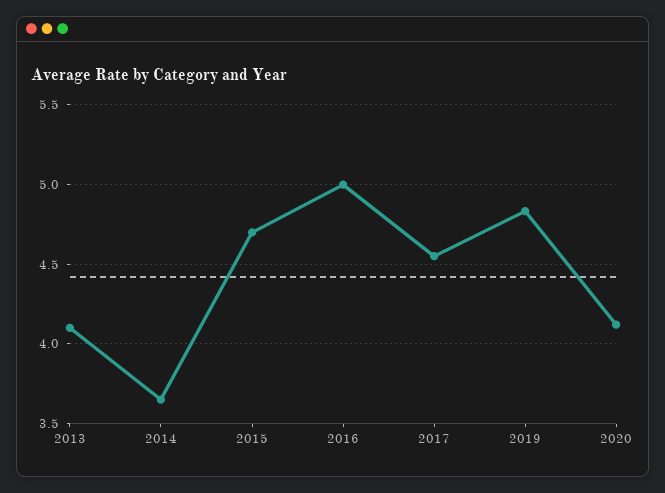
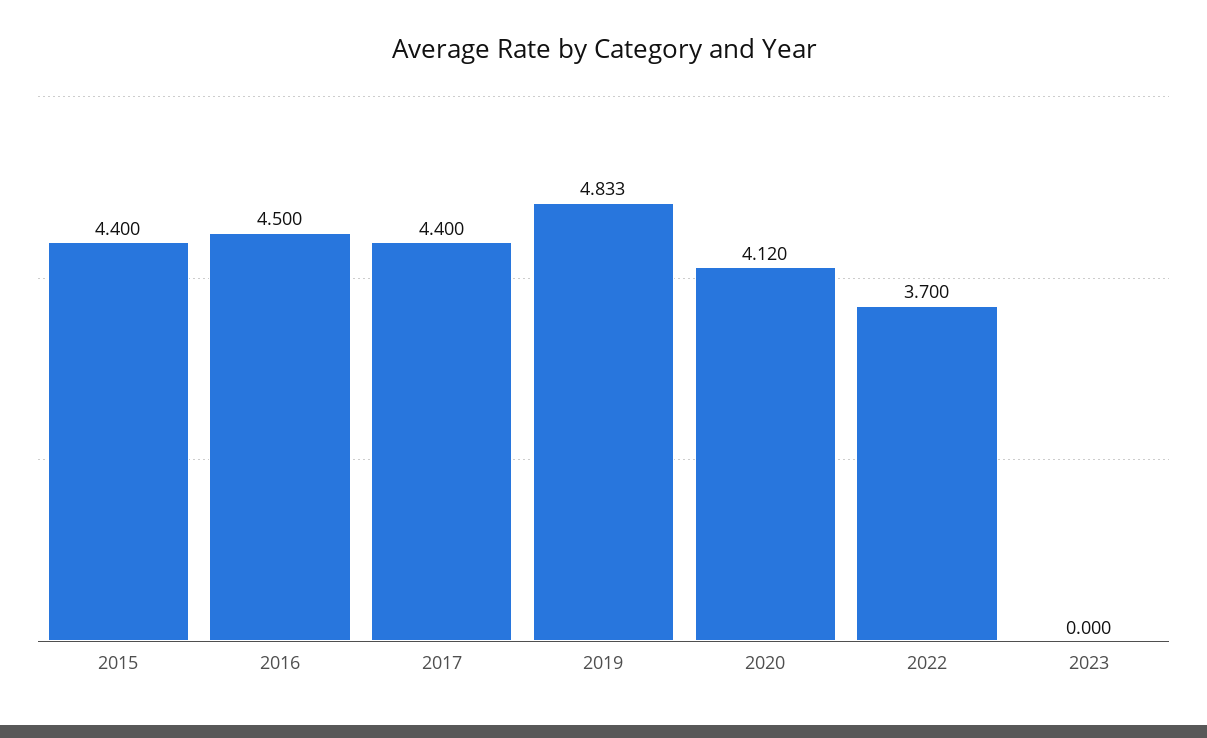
2013: 4.1 -> none
2014: 3.65 -> none
2015: 4.7 -> 4.4
2016: 5 -> 4.5
2017: 4.55 -> 4.4
2022: none -> 3.7
2023: none -> 0

